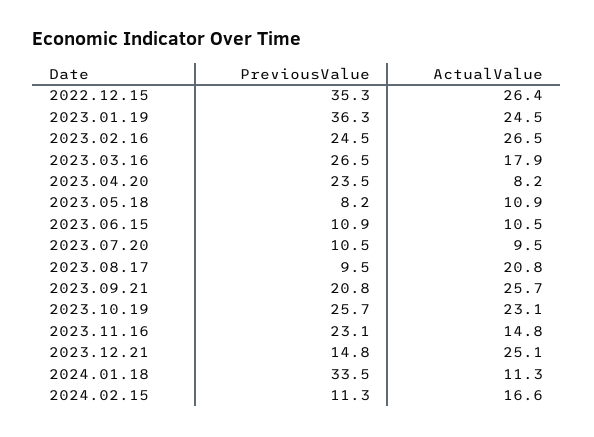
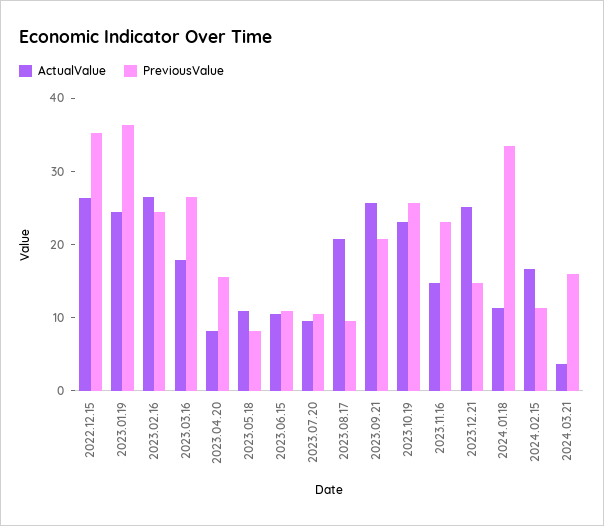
PreviousValue, 2023.04.20: 23.5 -> 16
ActualValue, 2024.03.21: none -> 4
PreviousValue, 2024.03.21: none -> 16

